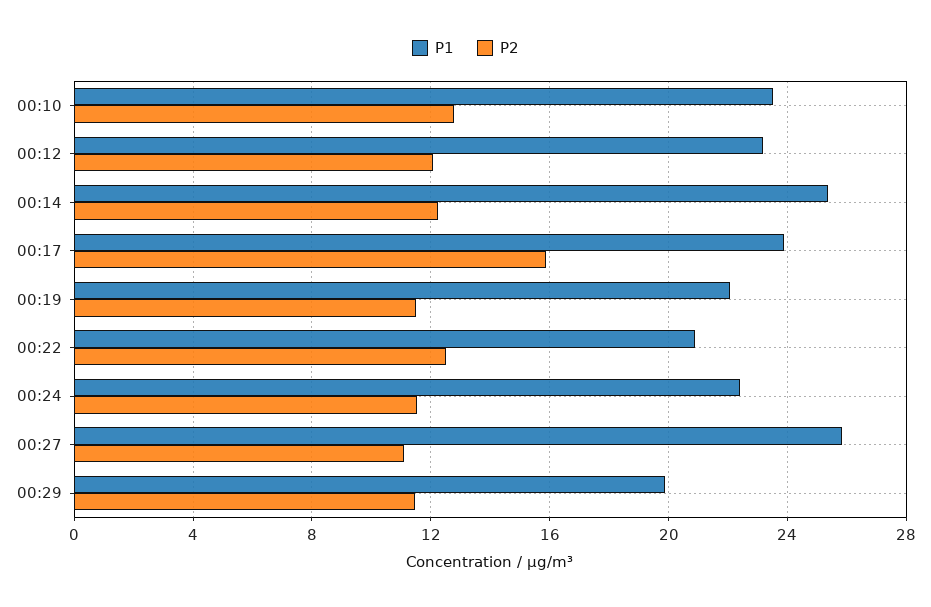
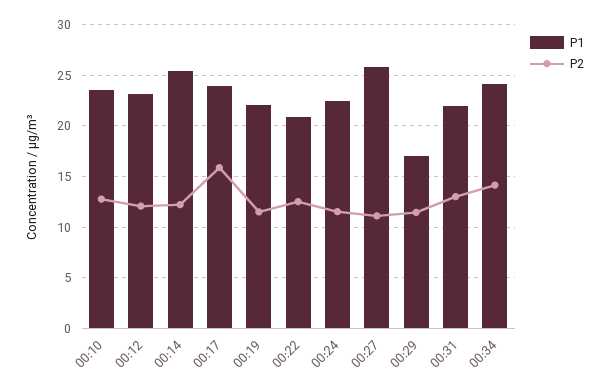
P1, 00:29: 20 -> 17
P1, 00:31: none -> 22
P2, 00:31: none -> 13
P1, 00:34: none -> 24
P2, 00:34: none -> 14

